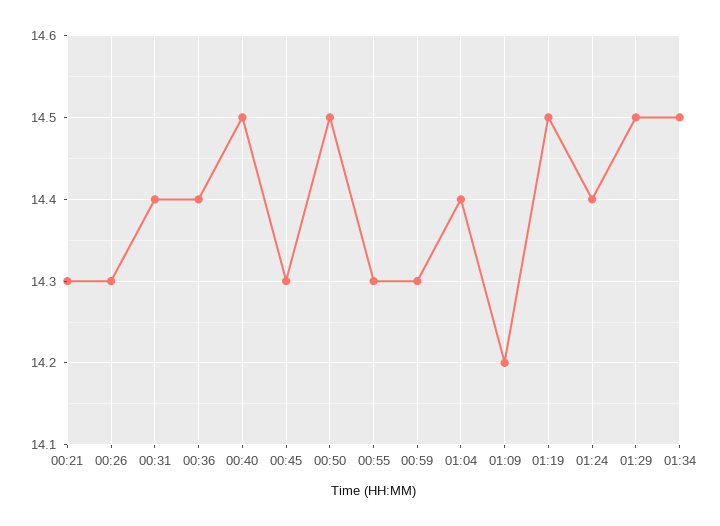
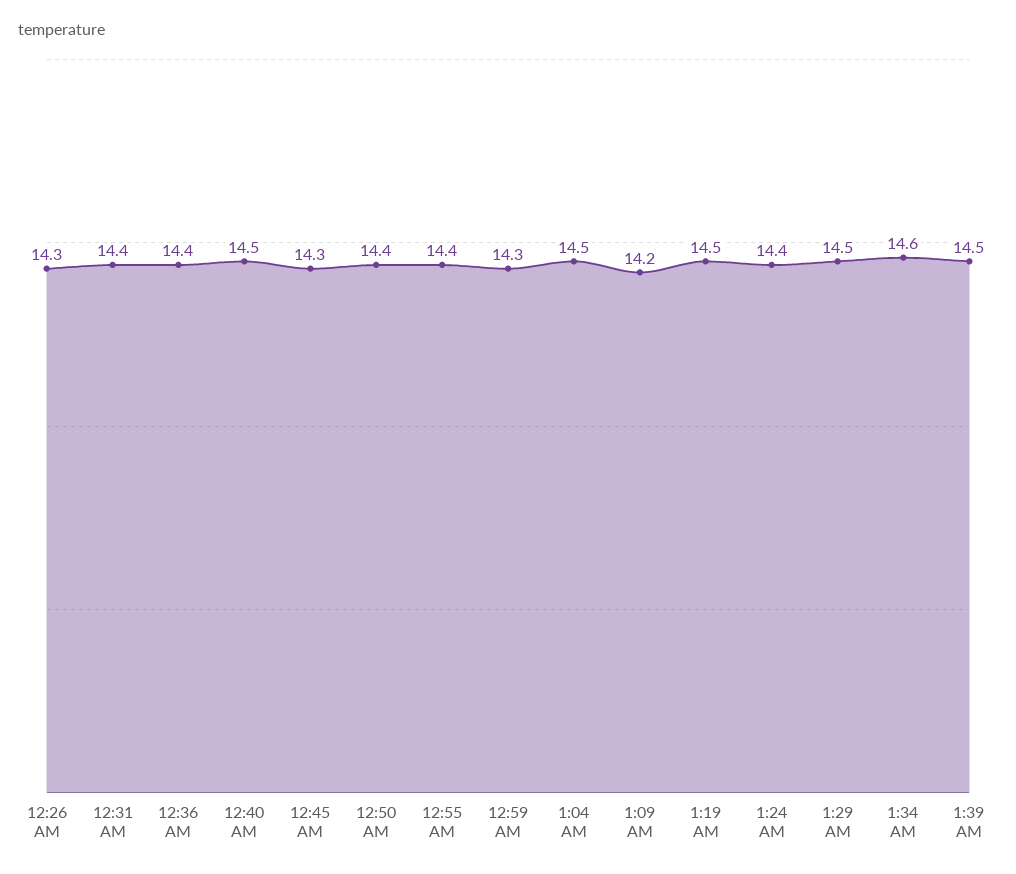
00:21: 14.3 -> none
00:50: 14.5 -> 14.4
00:55: 14.3 -> 14.4
01:04: 14.4 -> 14.5
01:34: 14.5 -> 14.6
1:39 AM: none -> 14.5

